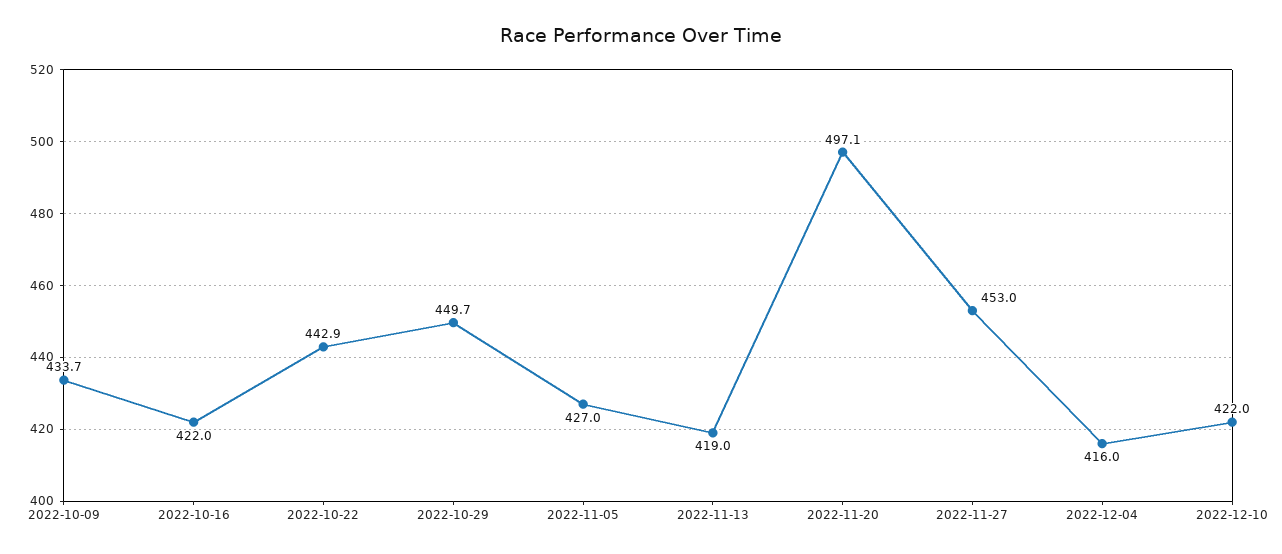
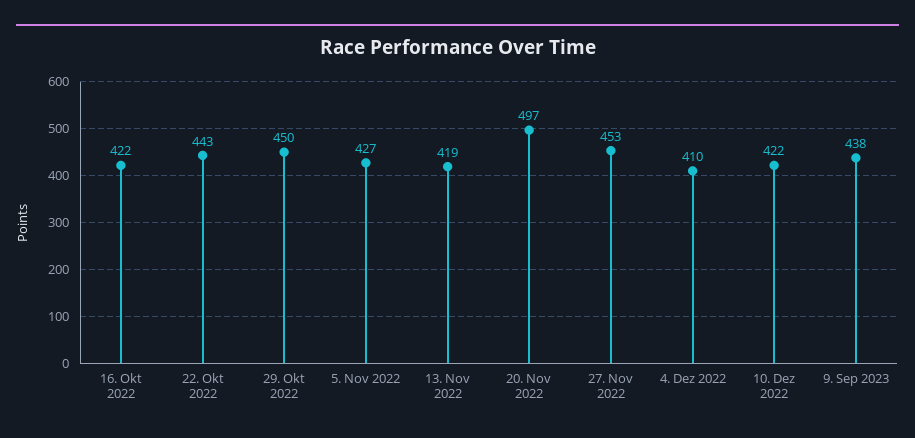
2022-10-09: 433.7 -> none
2022-12-04: 416 -> 410
9. Sep 2023: none -> 438

